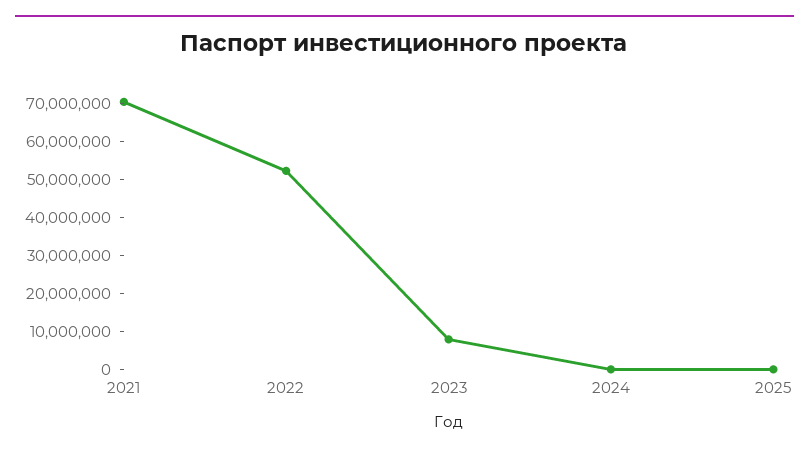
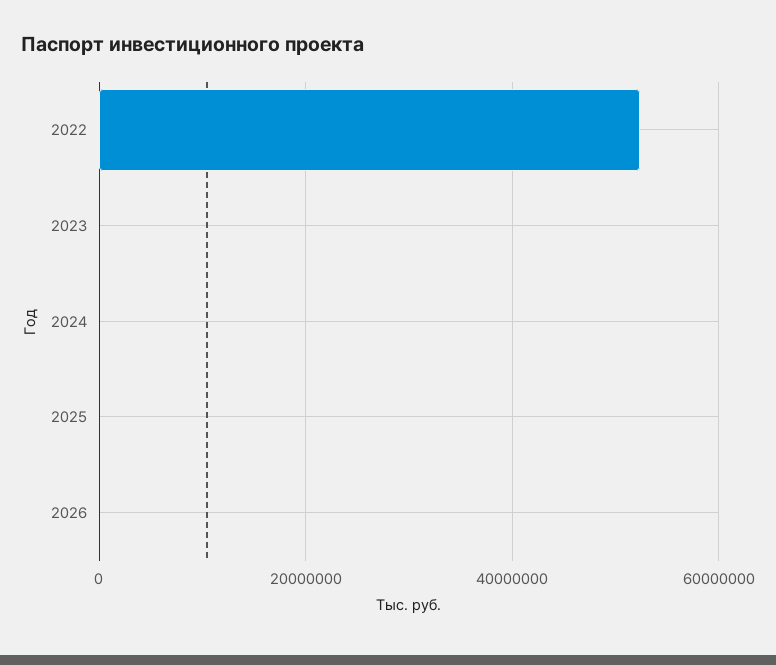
2021: 70000000 -> none
2023: 7500000 -> 0
2026: none -> 0

